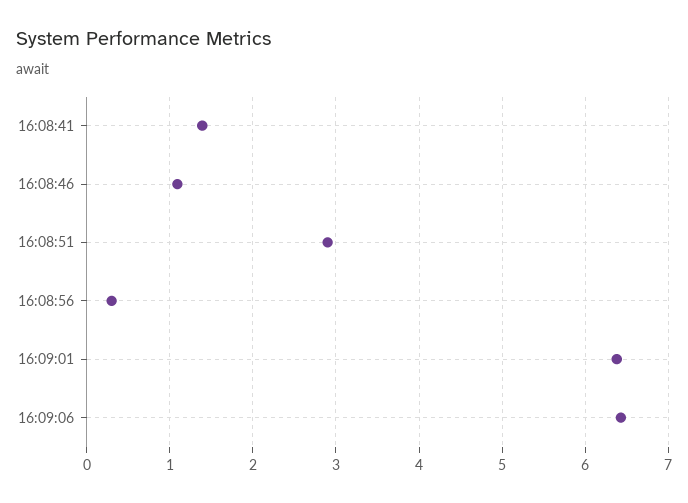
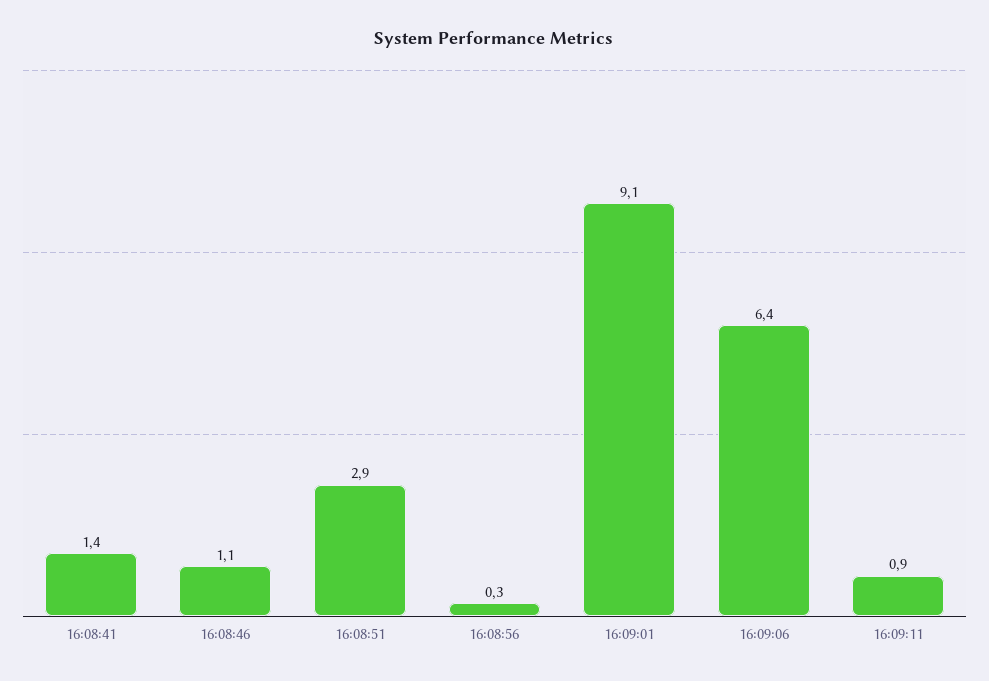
16:09:01: 6.4 -> 9.1
16:09:11: none -> 0.9

